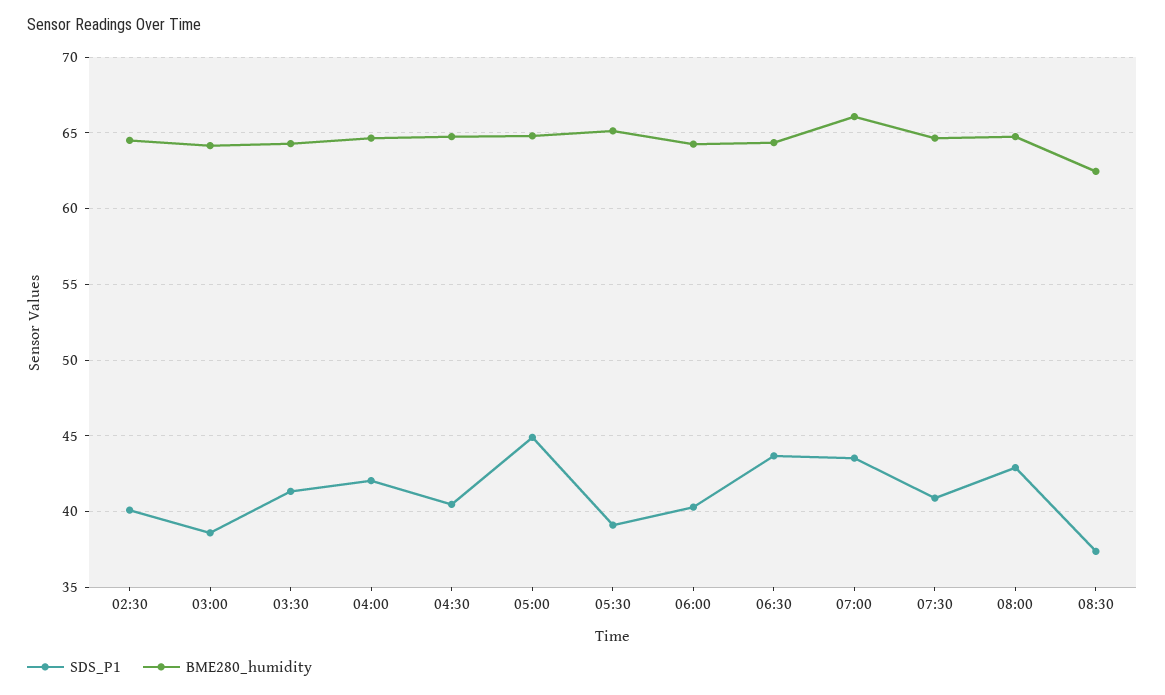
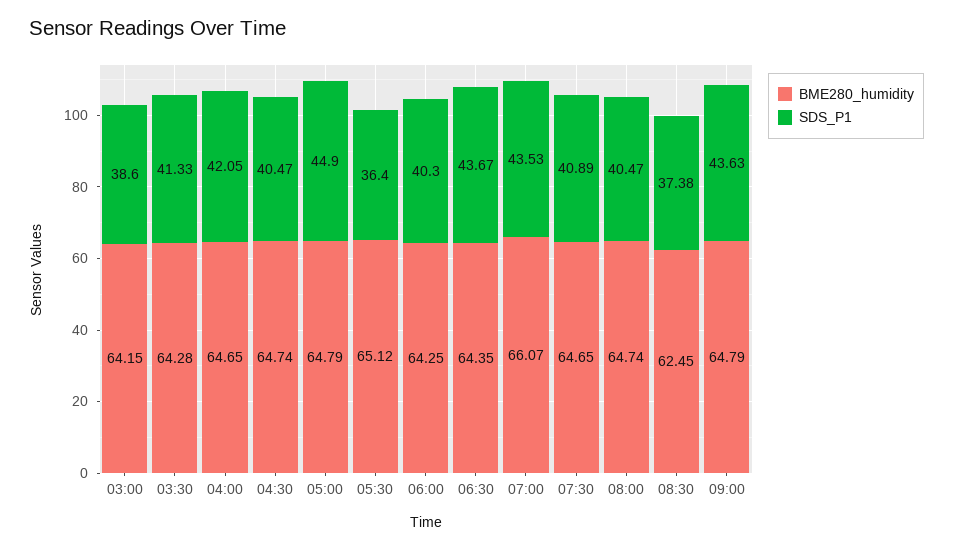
SDS_P1, 02:30: 40 -> none
BME280_humidity, 02:30: 64.5 -> none
SDS_P1, 05:30: 39 -> 36.4
SDS_P1, 08:00: 43 -> 40.47
BME280_humidity, 09:00: none -> 64.79
SDS_P1, 09:00: none -> 43.63

